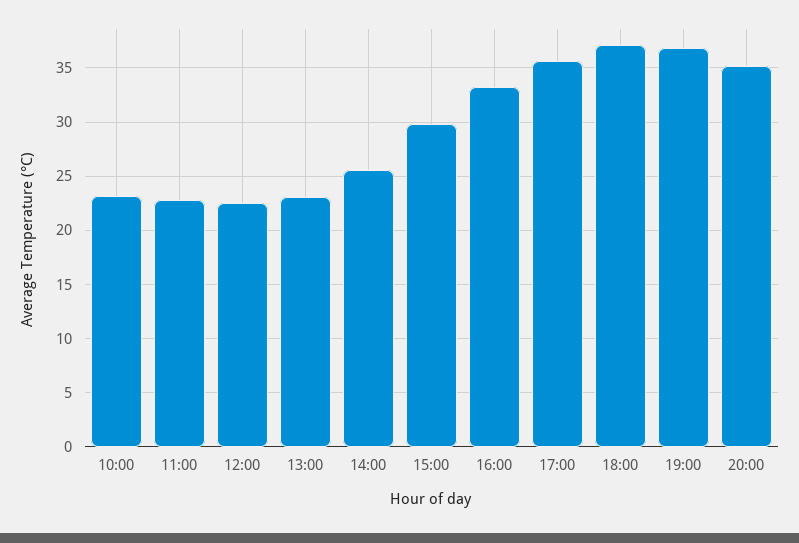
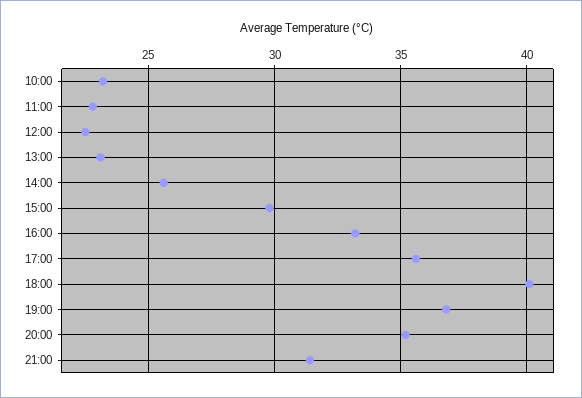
18:00: 37 -> 40
21:00: none -> 31.5

